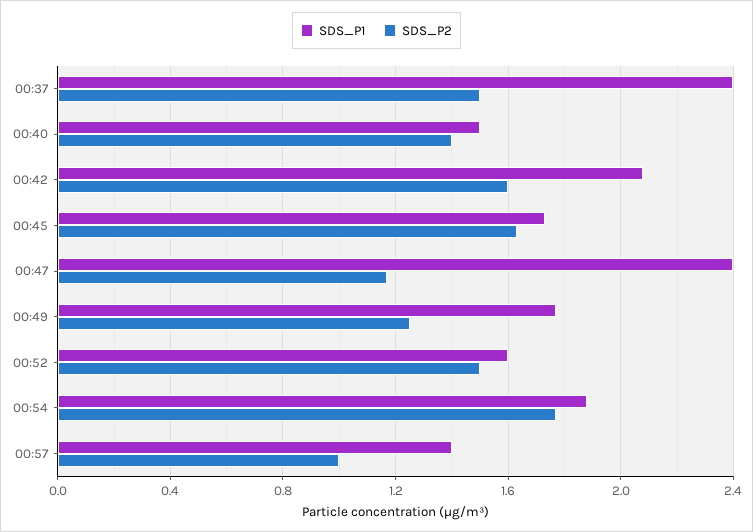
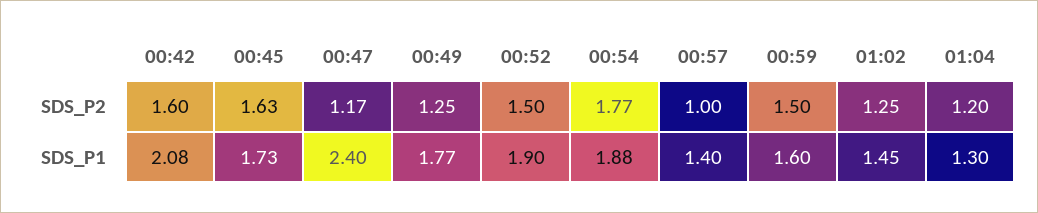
SDS_P1, 00:37: 2.4 -> none
SDS_P2, 00:37: 1.5 -> none
SDS_P1, 00:40: 1.5 -> none
SDS_P2, 00:40: 1.4 -> none
SDS_P1, 00:52: 1.6 -> 1.9
SDS_P2, 00:59: none -> 1.5
SDS_P2, 01:02: none -> 1.25
SDS_P2, 01:04: none -> 1.2
SDS_P1, 00:59: none -> 1.6
SDS_P1, 01:02: none -> 1.45
SDS_P1, 01:04: none -> 1.3

